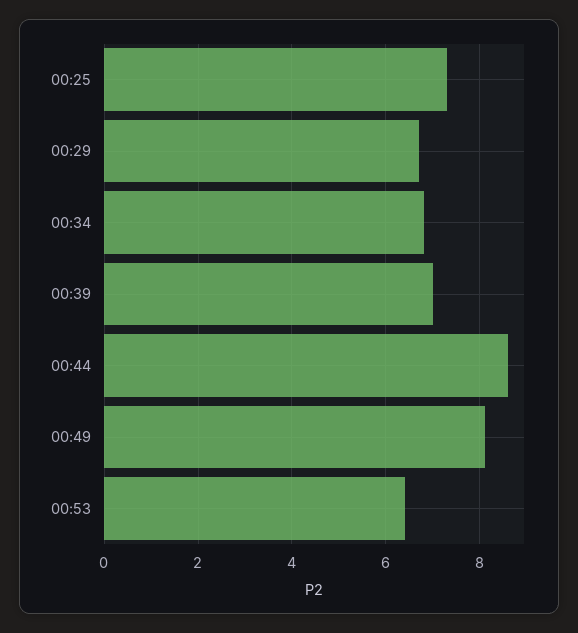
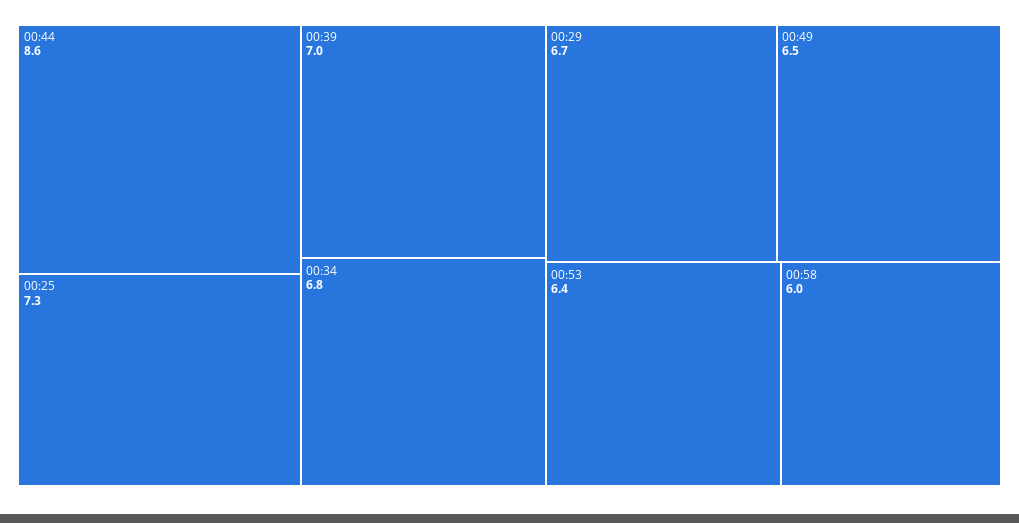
00:49: 8 -> 6.5
00:58: none -> 6

